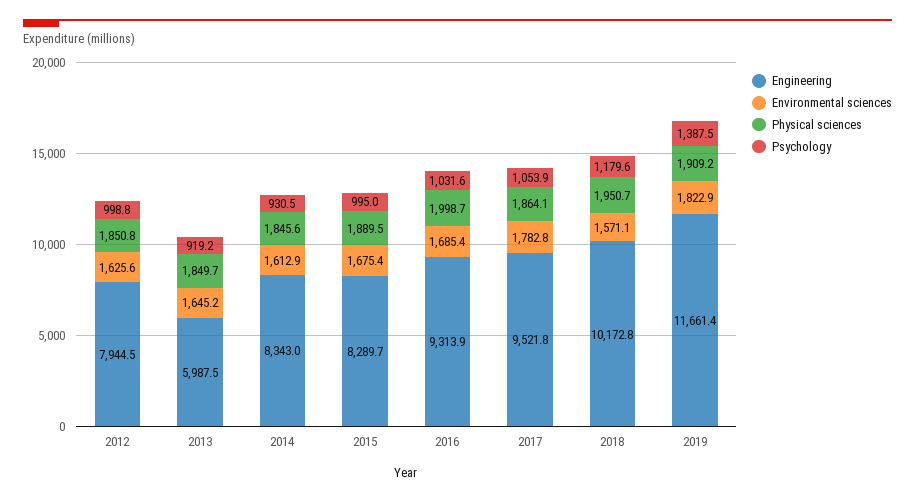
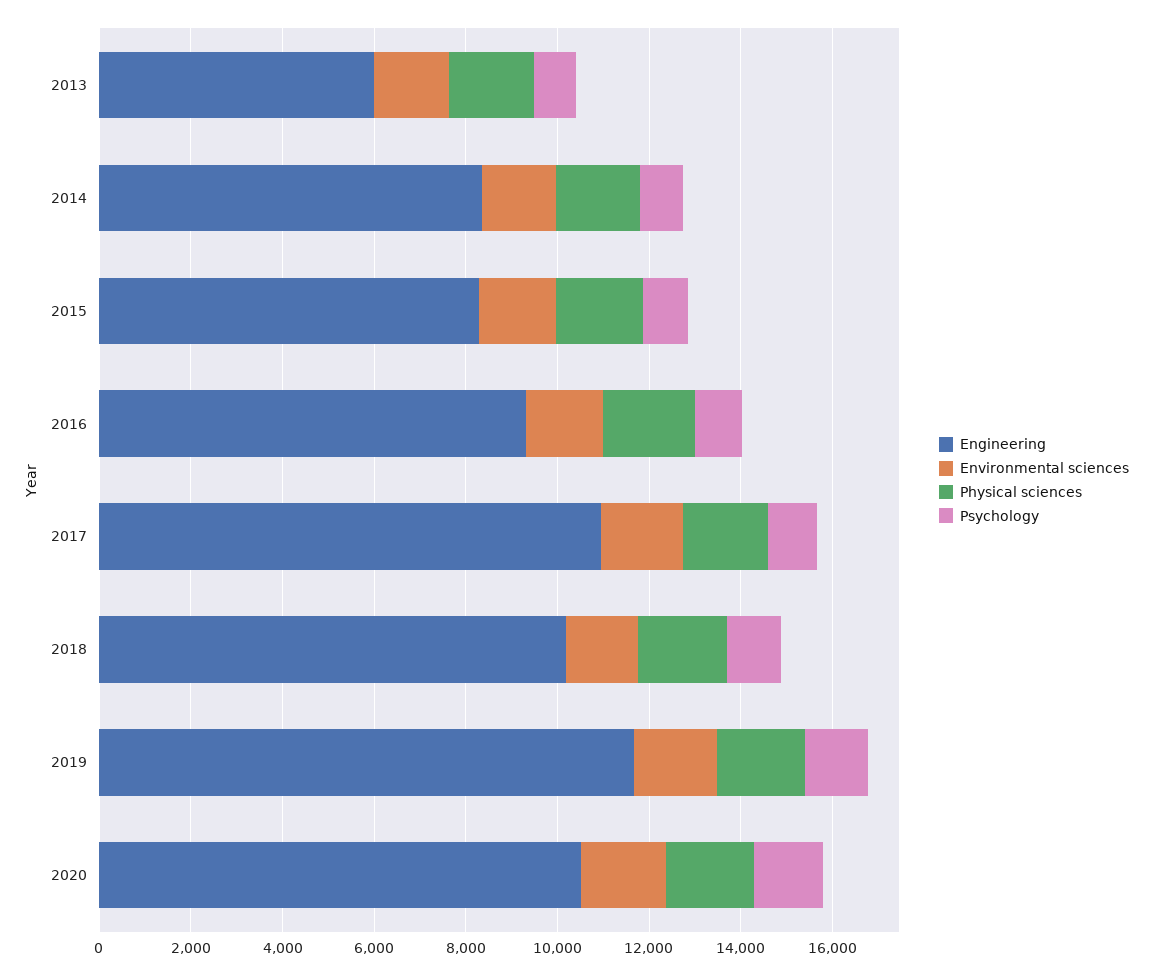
Engineering, 2012: 7944.5 -> none
Environmental sciences, 2012: 1625.6 -> none
Physical sciences, 2012: 1850.8 -> none
Psychology, 2012: 998.8 -> none
Engineering, 2017: 9521.8 -> 11000
Engineering, 2020: none -> 10500
Environmental sciences, 2020: none -> 2000
Physical sciences, 2020: none -> 2000
Psychology, 2020: none -> 1500

